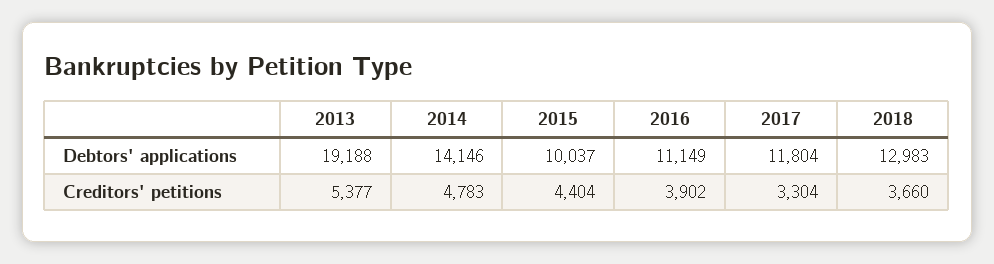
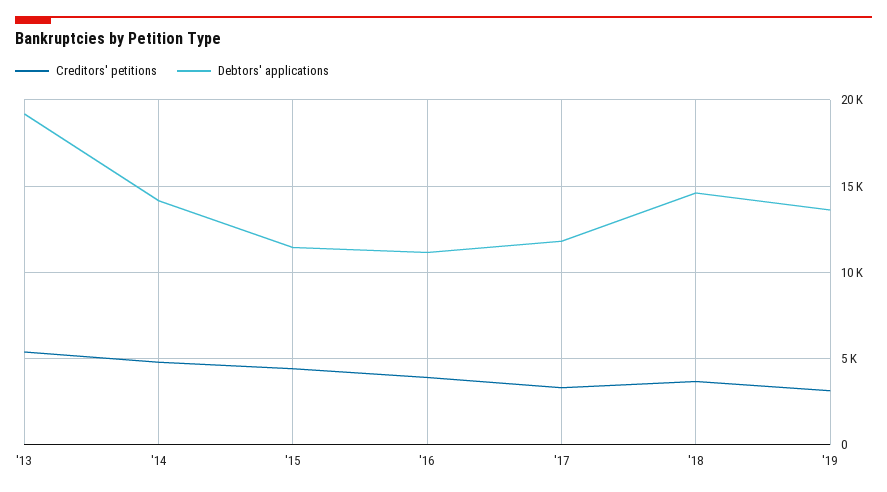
Debtors' applications, 2015: 10037 -> 11500
Debtors' applications, 2018: 12983 -> 14500
Creditors' petitions, '19: none -> 3000
Debtors' applications, '19: none -> 13500

